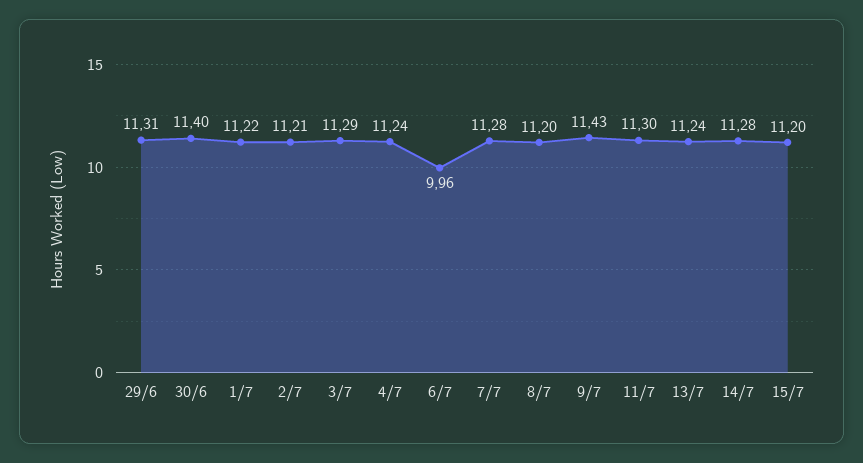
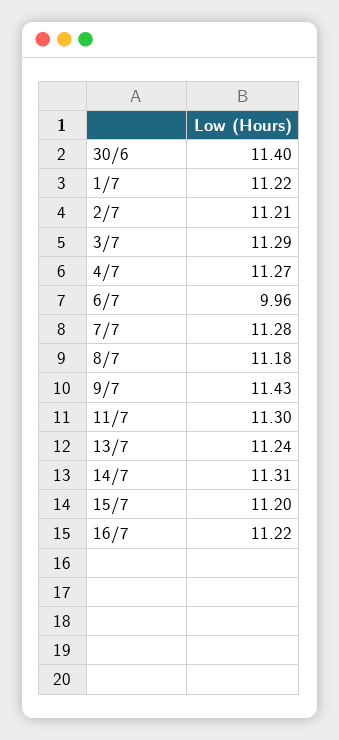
29/6: 11.31 -> none
4/7: 11.24 -> 11.27
8/7: 11.2 -> 11.18
14/7: 11.28 -> 11.31
16/7: none -> 11.22

